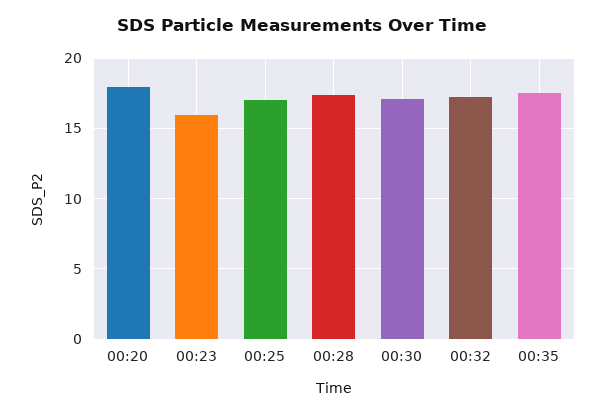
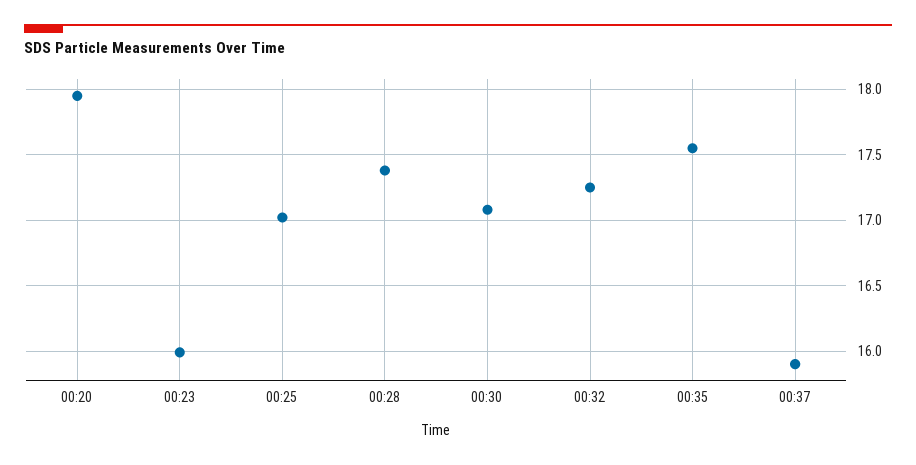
00:37: none -> 15.9

